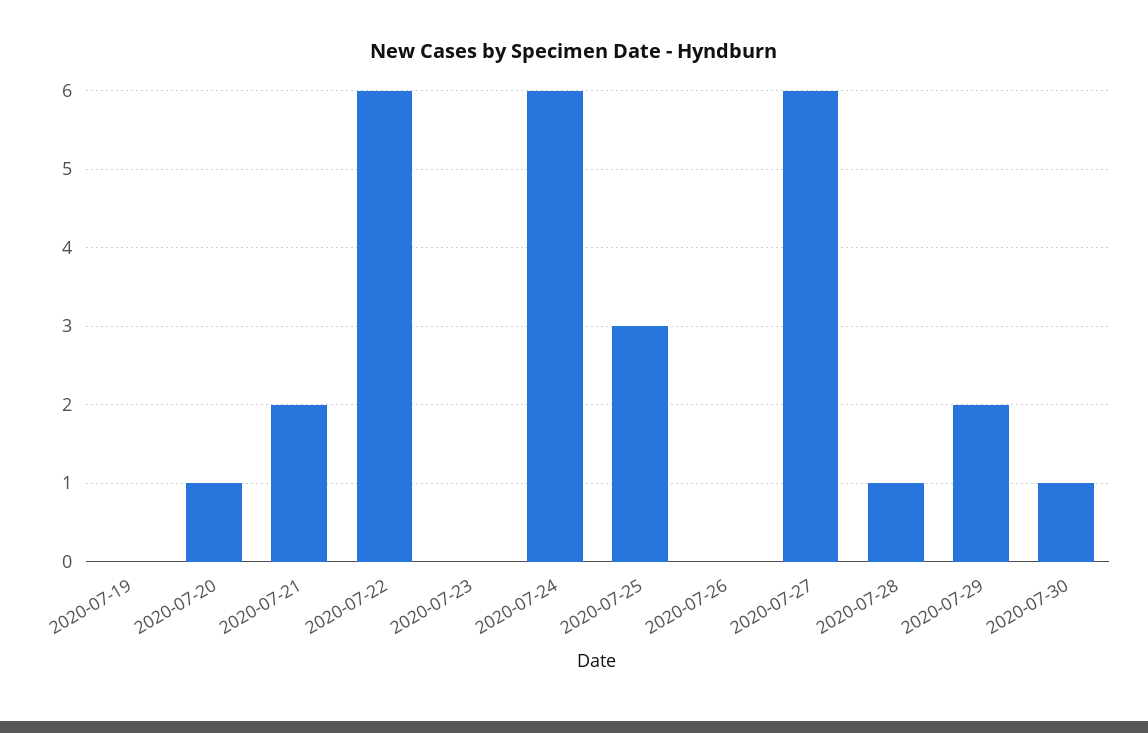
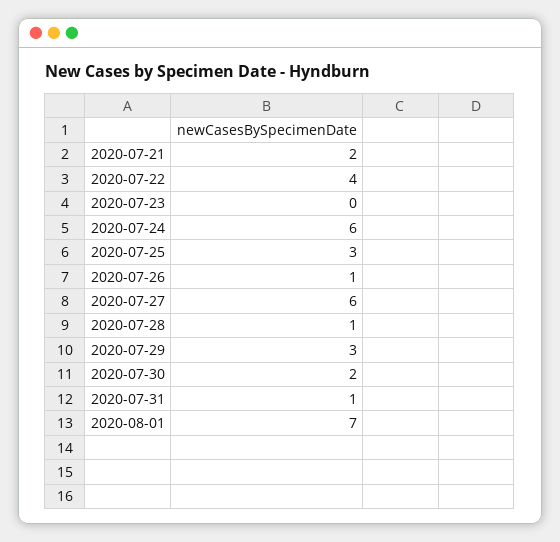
2020-07-19: 0 -> none
2020-07-20: 1 -> none
2020-07-22: 6 -> 4
2020-07-26: 0 -> 1
2020-07-29: 2 -> 3
2020-07-30: 1 -> 2
2020-07-31: none -> 1
2020-08-01: none -> 7

